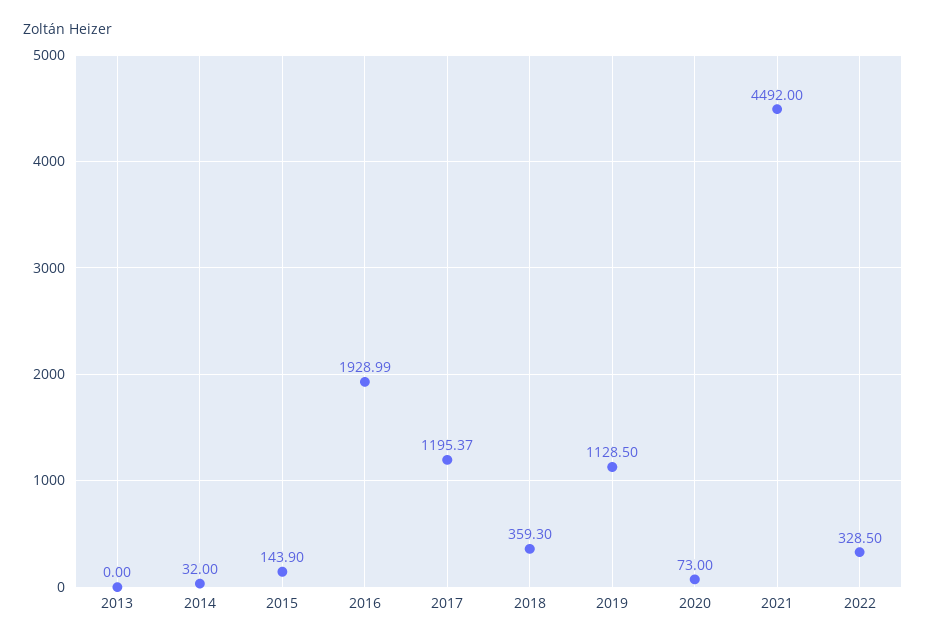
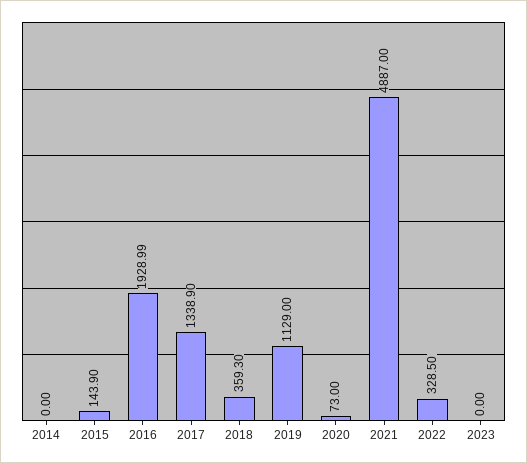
2013: 0 -> none
2014: 32 -> 0
2017: 1195.37 -> 1338.9
2019: 1128.5 -> 1129
2021: 4492 -> 4887
2023: none -> 0

